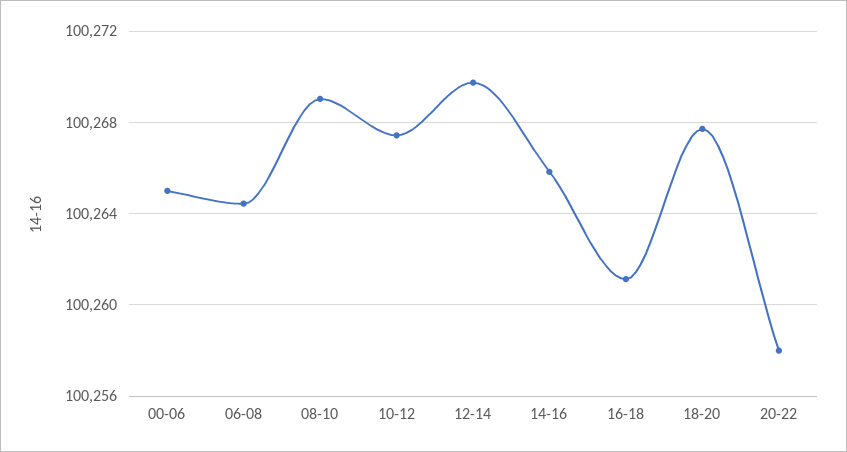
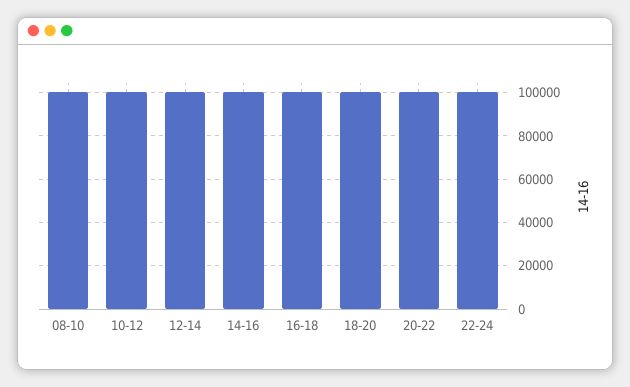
00-06: 100265 -> none
06-08: 100264.5 -> none
22-24: none -> 100000

